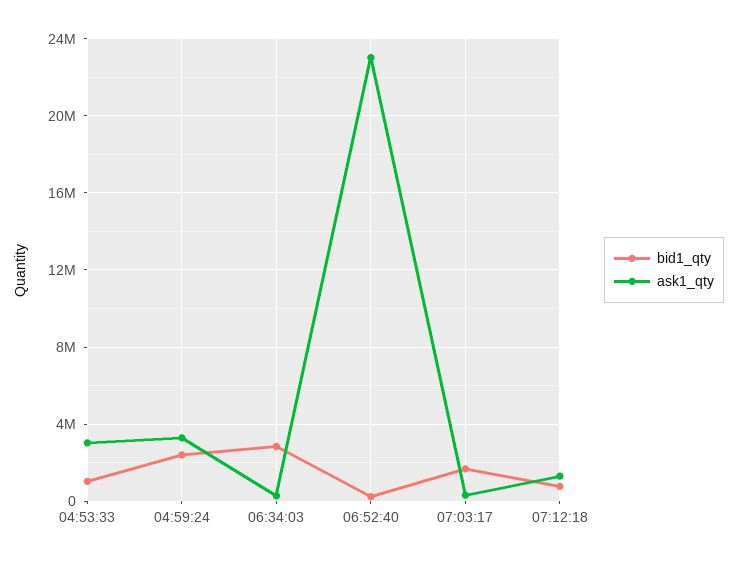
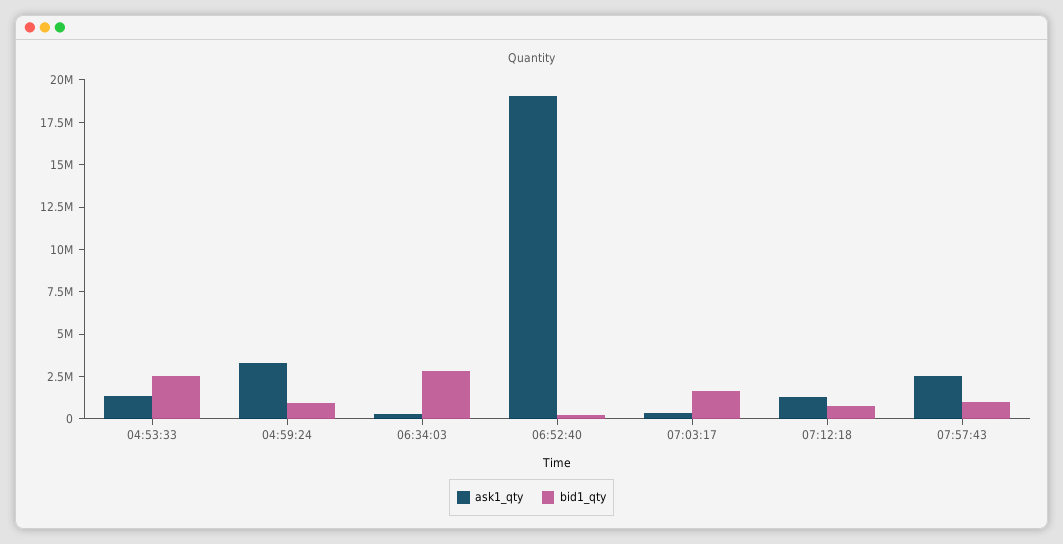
bid1_qty, 04:53:33: 1000000 -> 2500000
ask1_qty, 04:53:33: 3000000 -> 1500000
bid1_qty, 04:59:24: 2500000 -> 1000000
ask1_qty, 06:52:40: 23000000 -> 19000000
ask1_qty, 07:57:43: none -> 2500000
bid1_qty, 07:57:43: none -> 1000000

